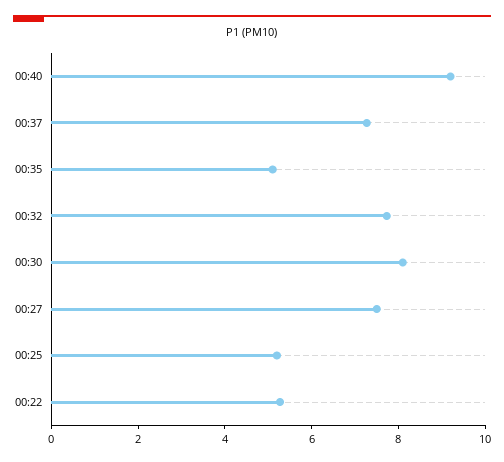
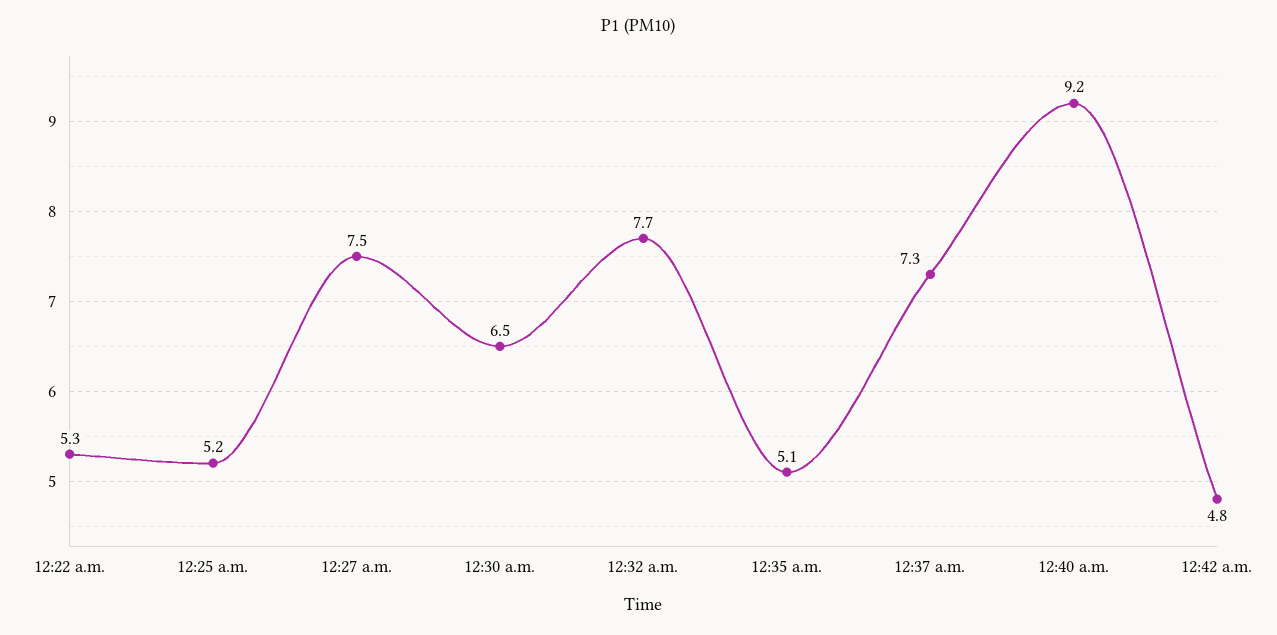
00:30: 8 -> 6.5
12:42 a.m.: none -> 4.8

